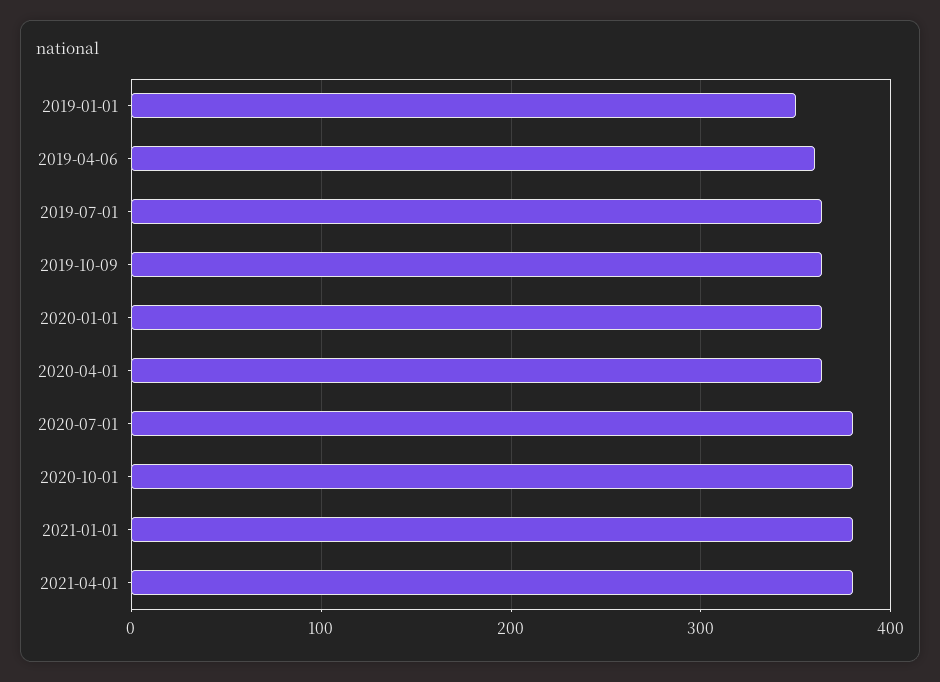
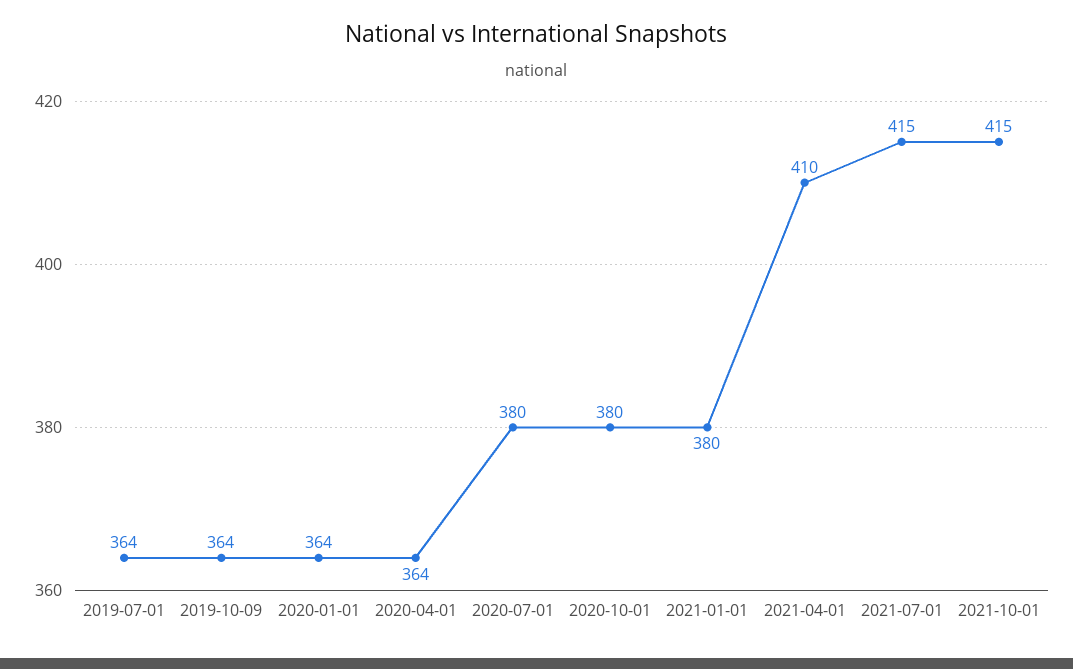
2019-01-01: 350 -> none
2019-04-06: 360 -> none
2021-04-01: 380 -> 410
2021-07-01: none -> 415
2021-10-01: none -> 415

